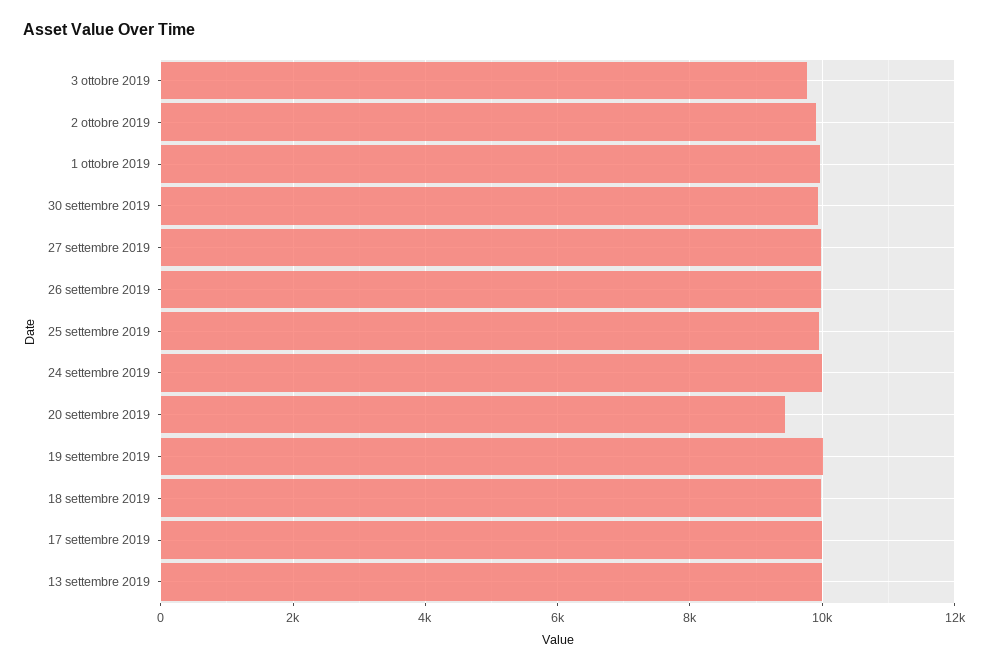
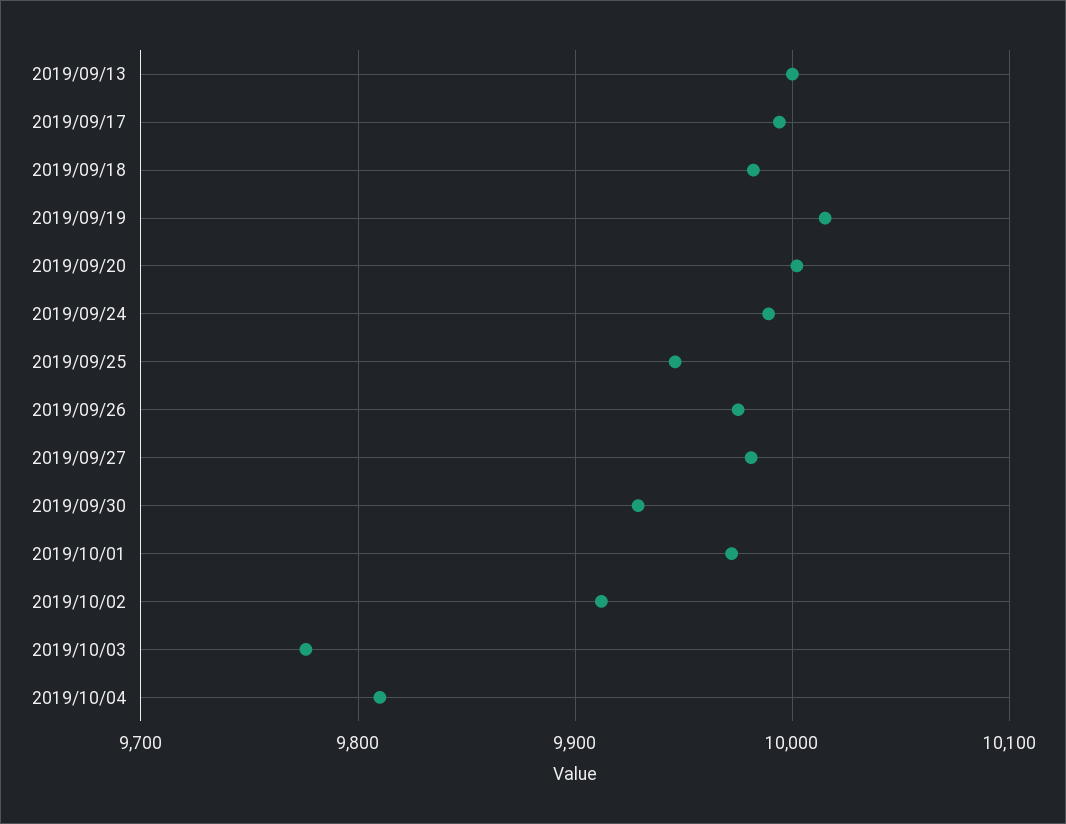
20 settembre 2019: 9400 -> 10000
2019/10/04: none -> 9810

